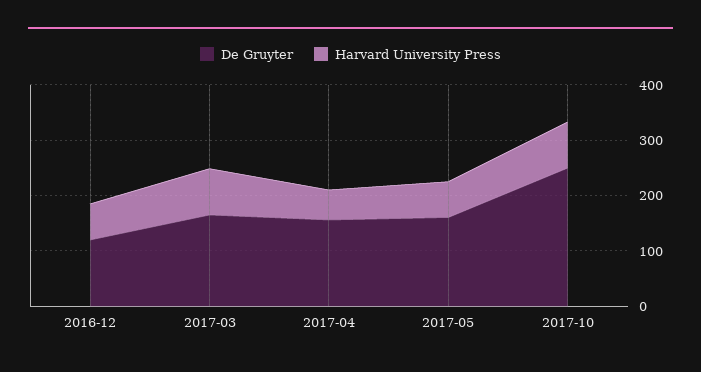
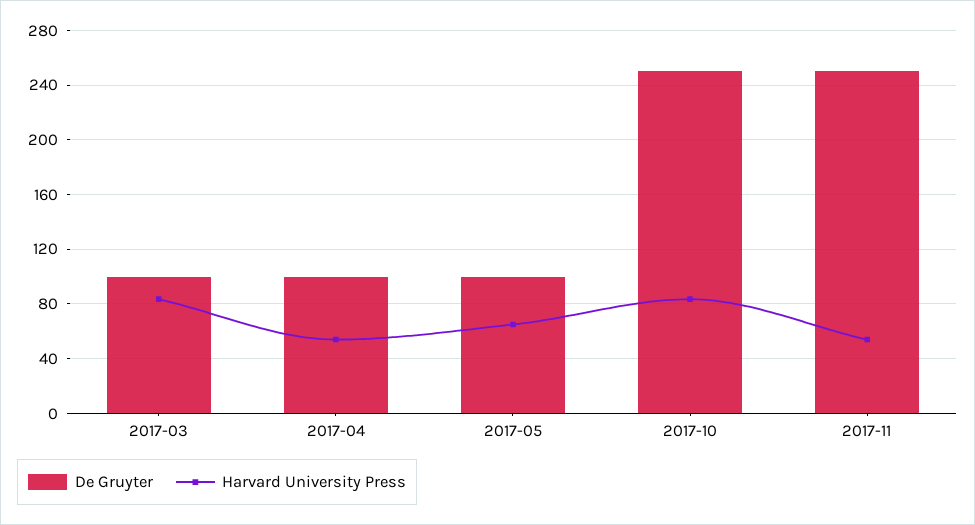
De Gruyter, 2016-12: 120 -> none
Harvard University Press, 2016-12: 60 -> none
De Gruyter, 2017-03: 160 -> 100
De Gruyter, 2017-04: 160 -> 100
De Gruyter, 2017-05: 160 -> 100
De Gruyter, 2017-11: none -> 250
Harvard University Press, 2017-11: none -> 55

